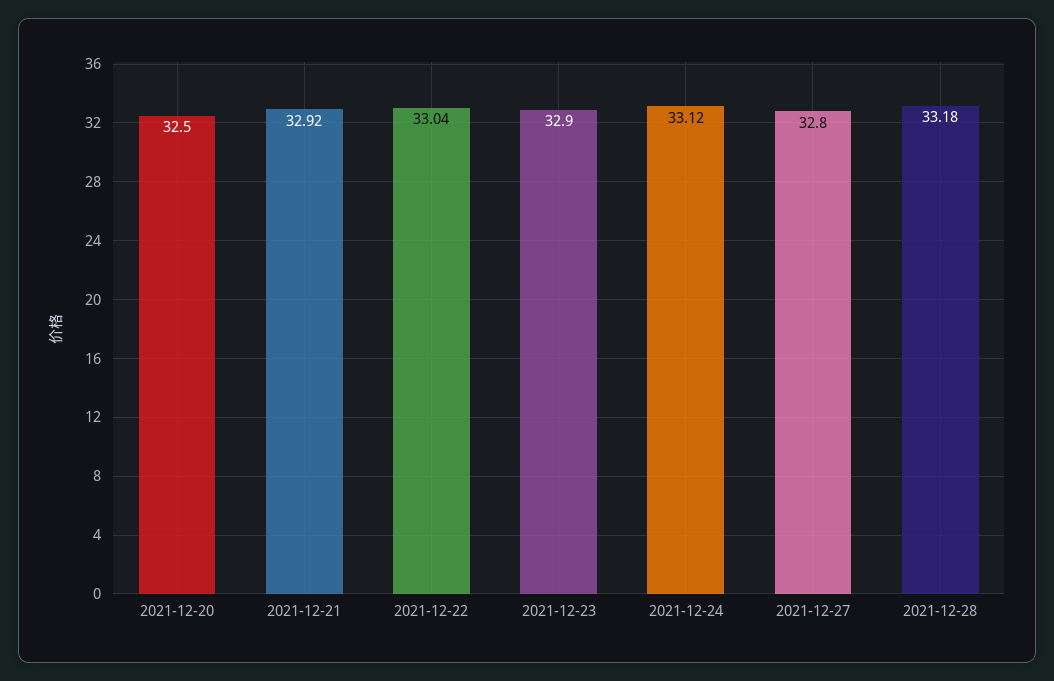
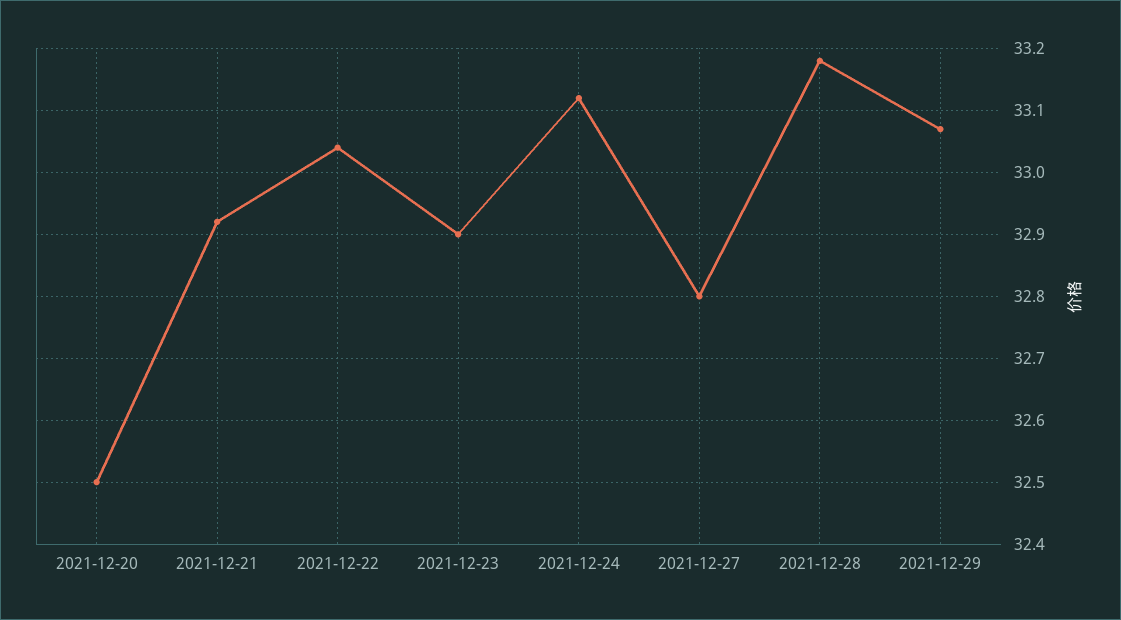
2021-12-29: none -> 33.07

